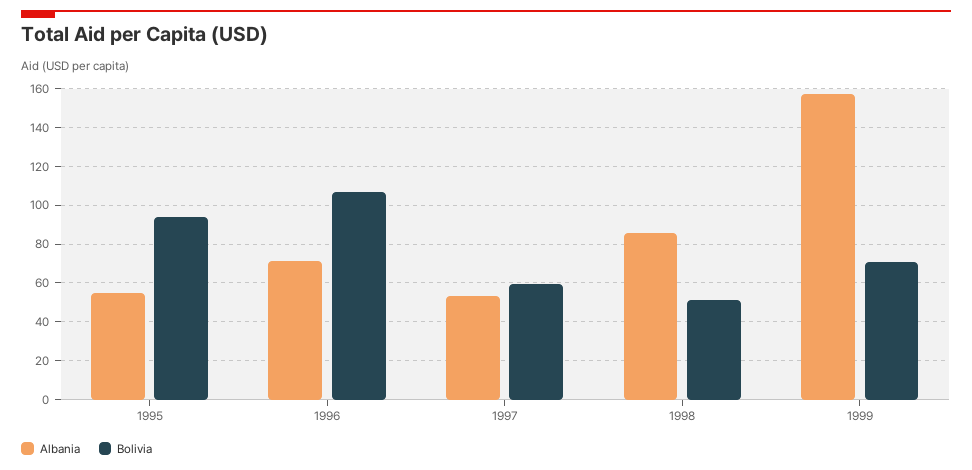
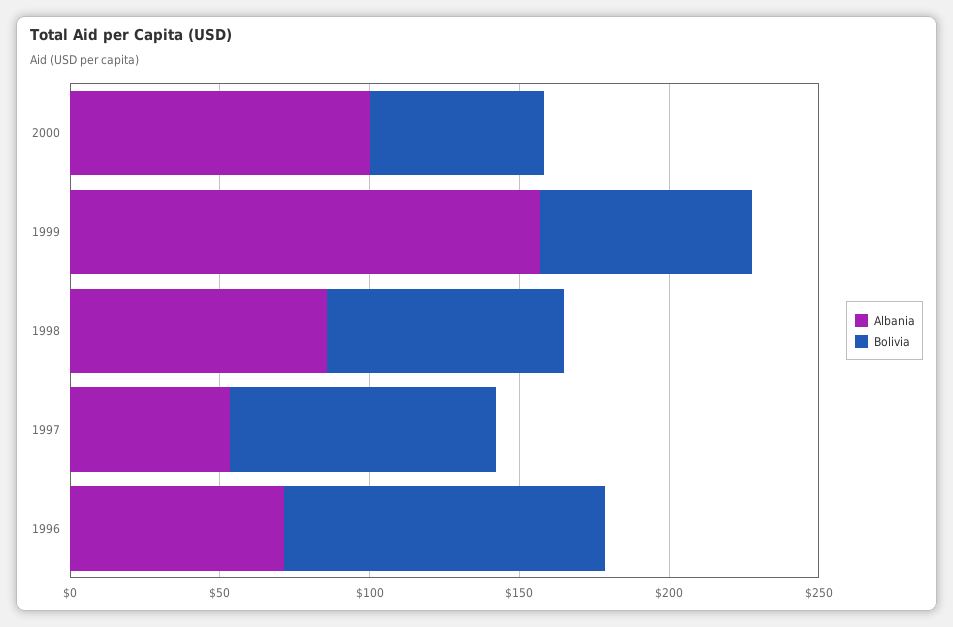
Albania, 1995: 55 -> none
Bolivia, 1995: 95 -> none
Bolivia, 1997: 60 -> 90
Bolivia, 1998: 50 -> 80
Albania, 2000: none -> 100
Bolivia, 2000: none -> 60

